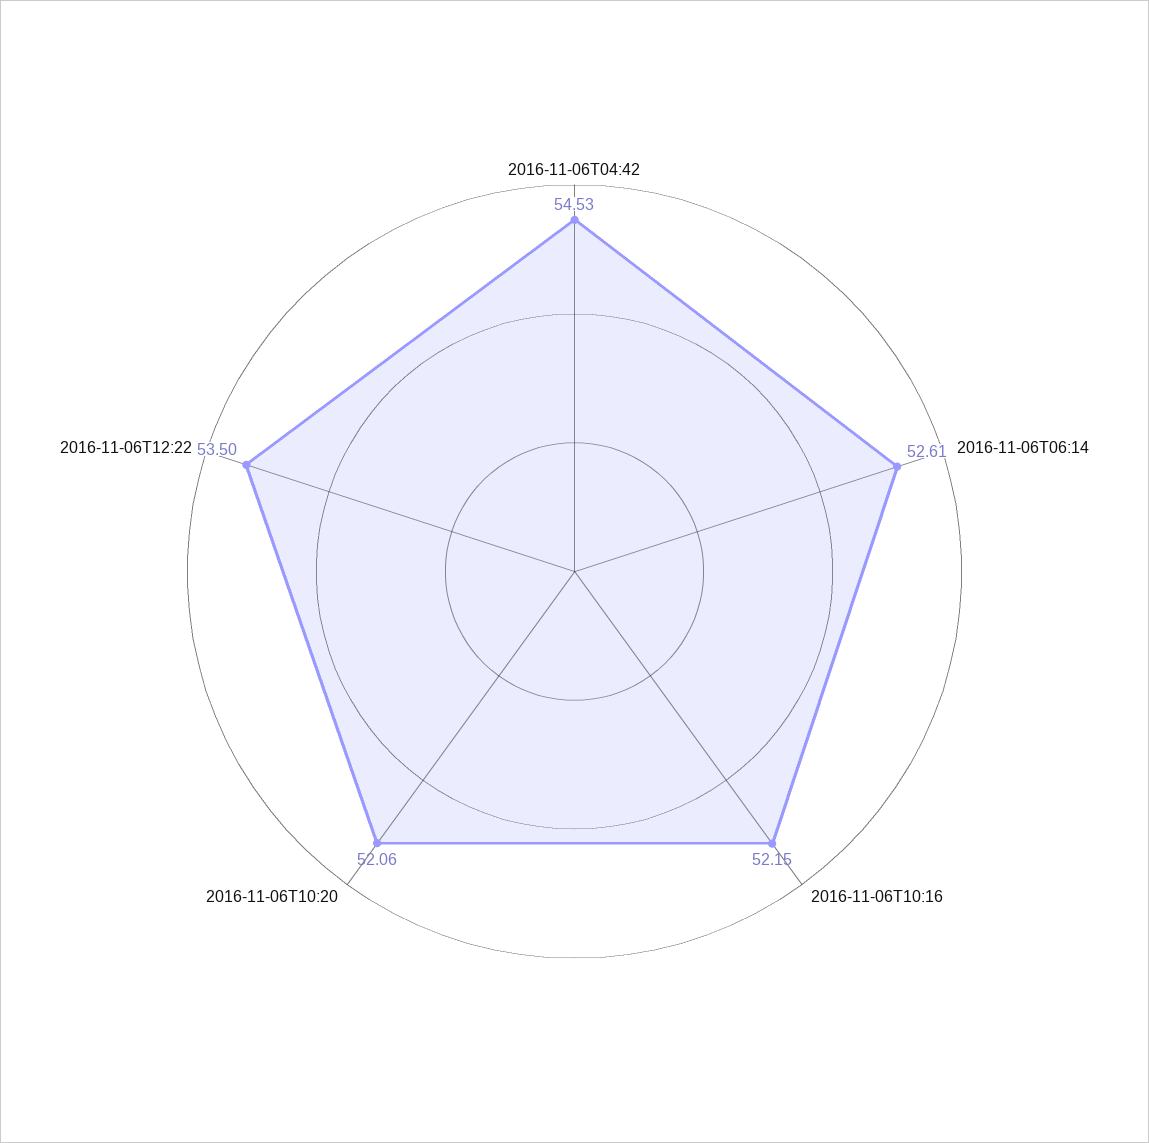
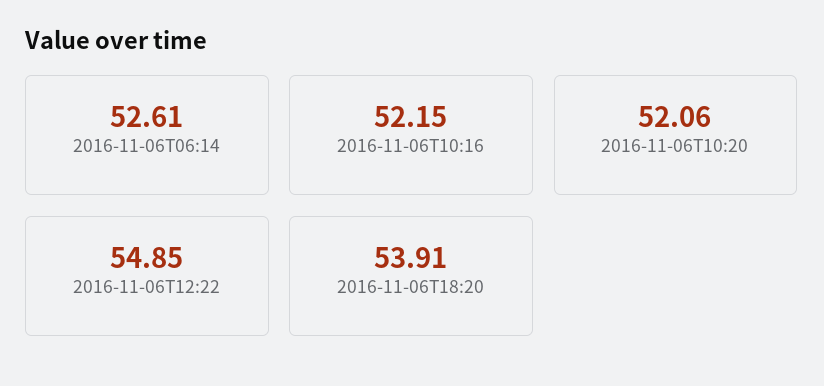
2016-11-06T04:42: 54.53 -> none
2016-11-06T12:22: 53.5 -> 54.85
2016-11-06T18:20: none -> 53.91

